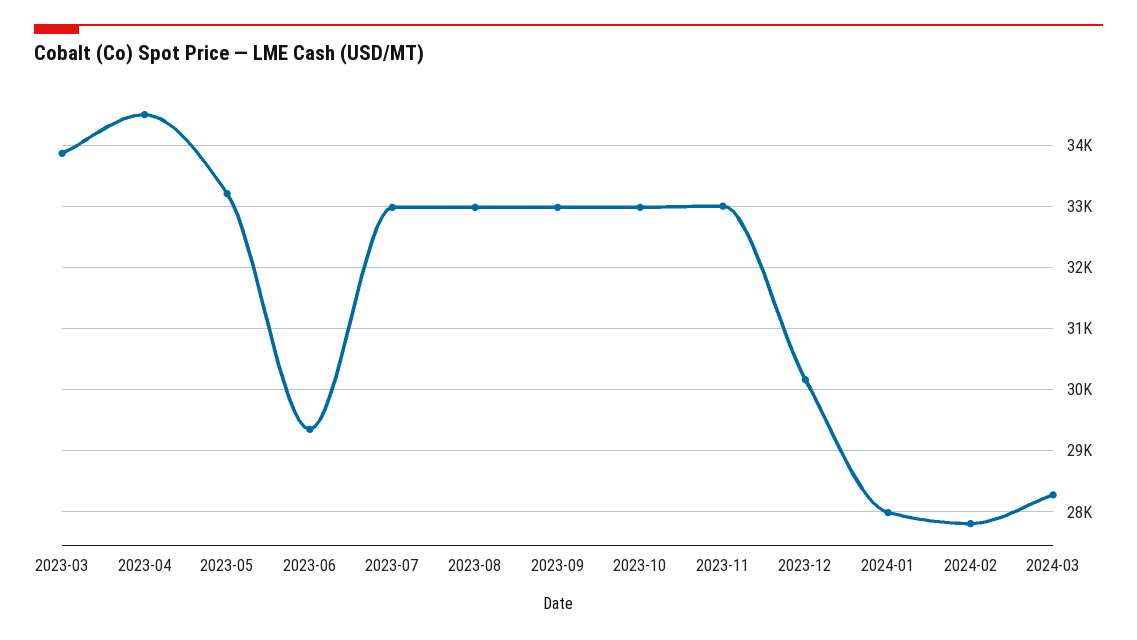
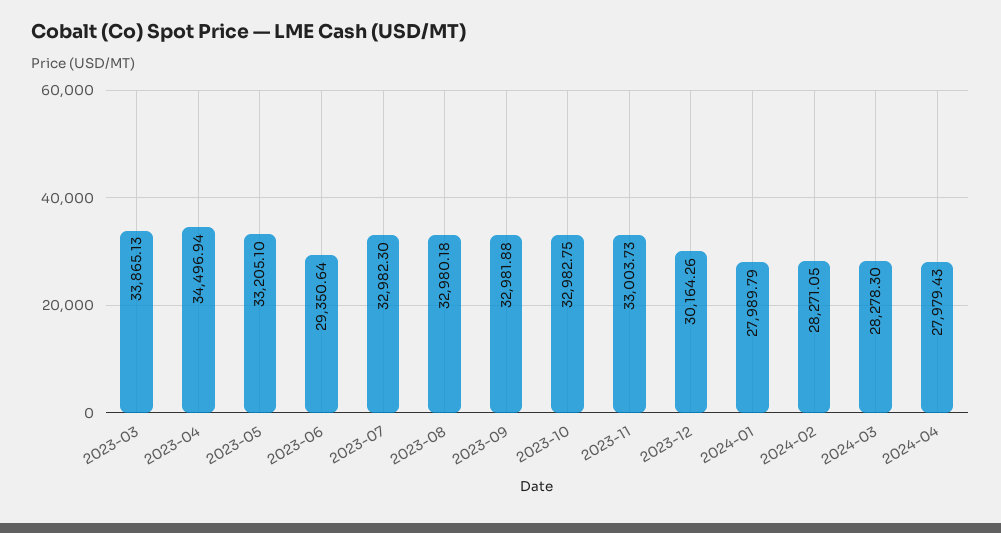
2024-02: 27800 -> 28271.05
2024-04: none -> 27979.43

